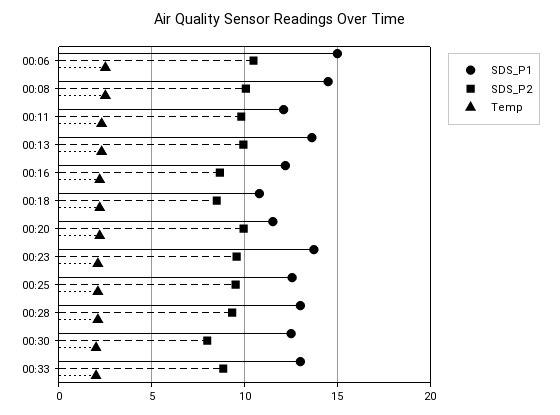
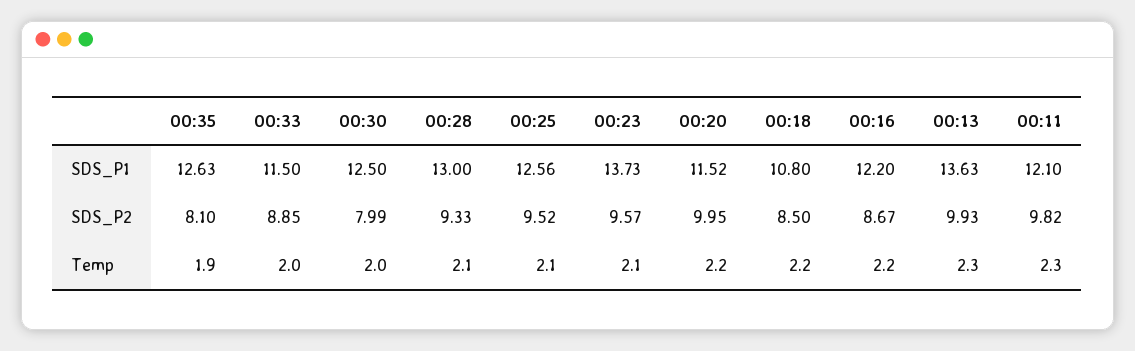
SDS_P1, 00:06: 15 -> none
SDS_P2, 00:06: 10.5 -> none
Temp, 00:06: 2.5 -> none
SDS_P1, 00:08: 14.5 -> none
SDS_P2, 00:08: 10 -> none
Temp, 00:08: 2.5 -> none
SDS_P1, 00:33: 13 -> 11.5
SDS_P1, 00:35: none -> 12.63
SDS_P2, 00:35: none -> 8.1
Temp, 00:35: none -> 1.9

